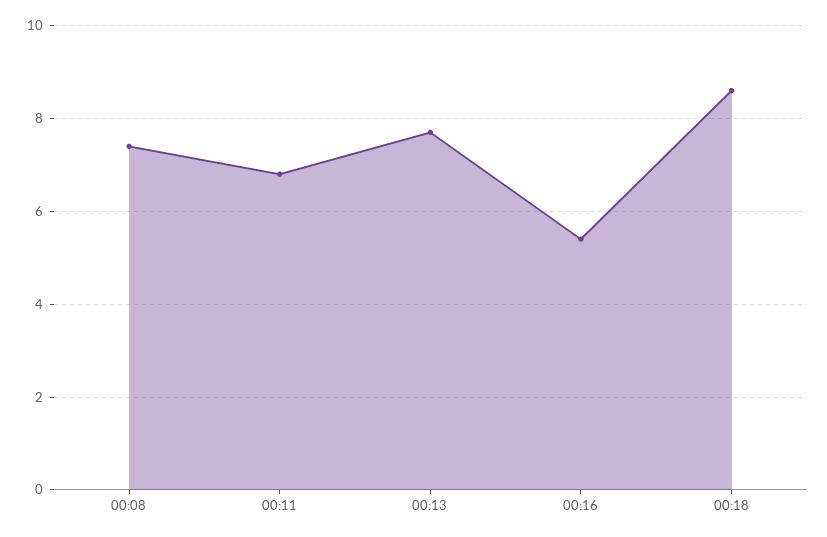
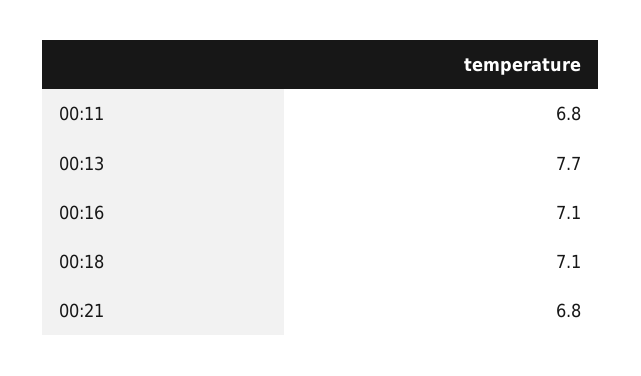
00:08: 7.5 -> none
00:16: 5.5 -> 7.1
00:18: 8.5 -> 7.1
00:21: none -> 6.8

